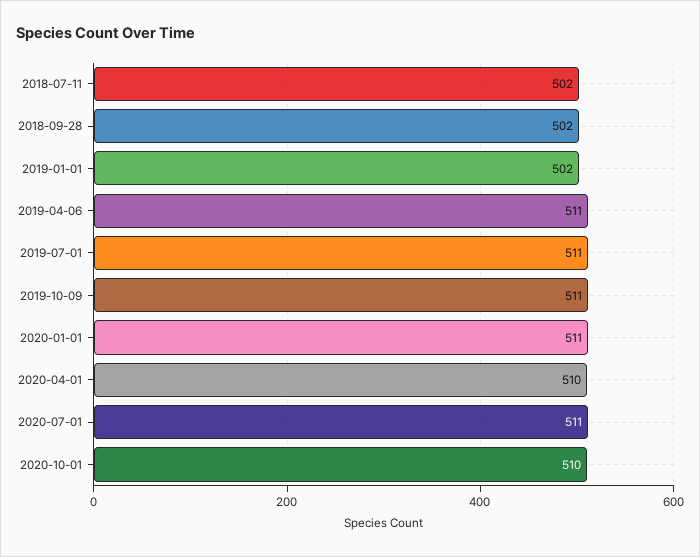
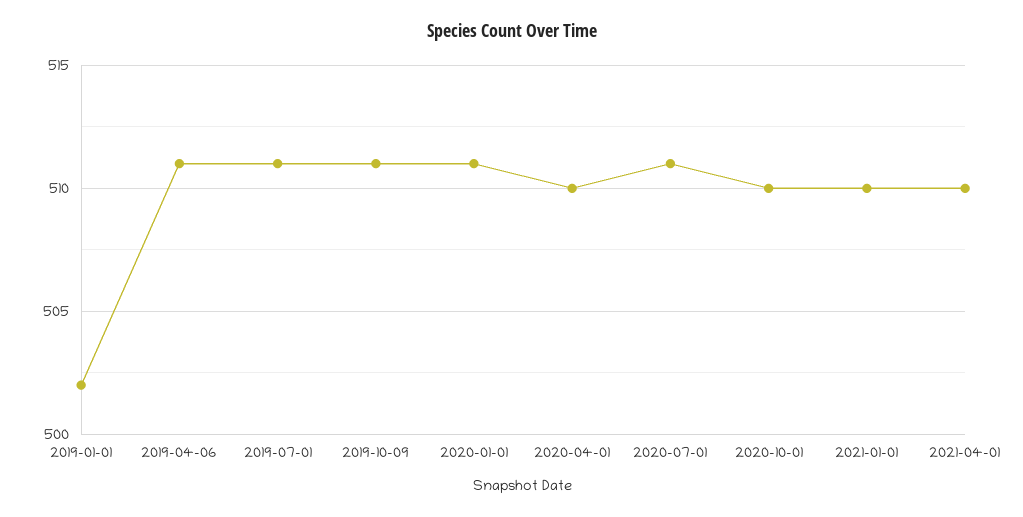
2018-07-11: 502 -> none
2018-09-28: 502 -> none
2021-01-01: none -> 510
2021-04-01: none -> 510

